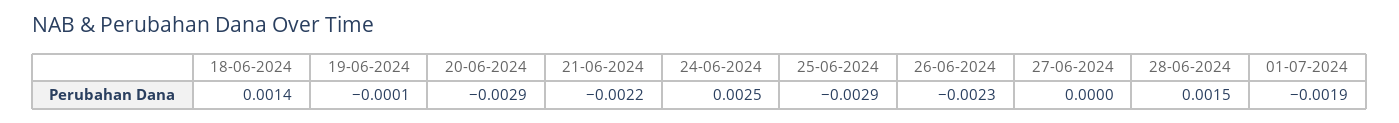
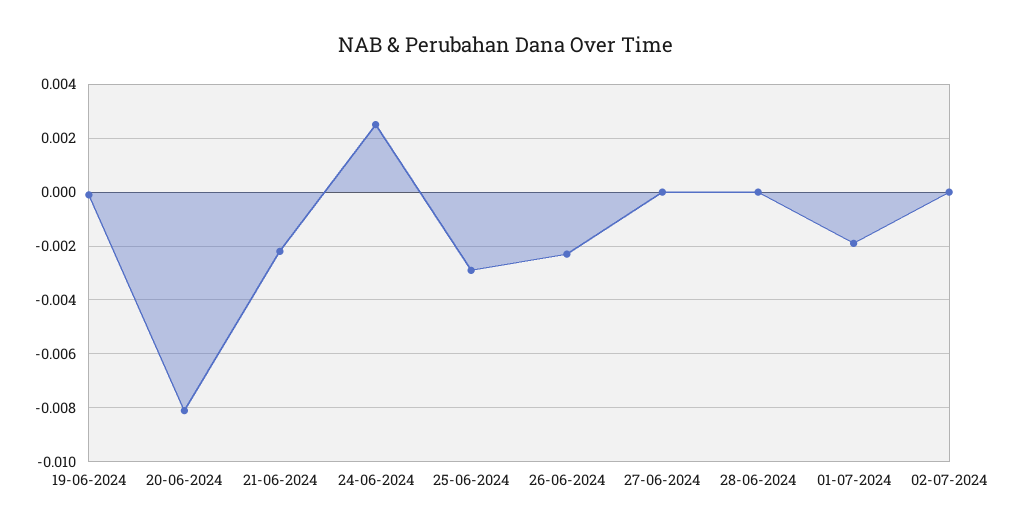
18-06-2024: 0.0014 -> none
20-06-2024: -0.0029 -> -0.008
28-06-2024: 0.0015 -> 0
02-07-2024: none -> 0

